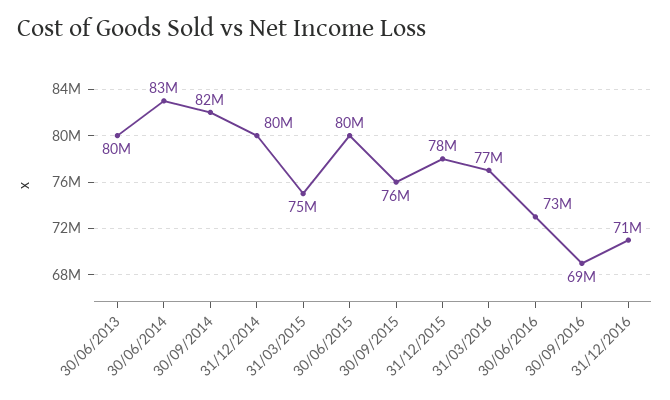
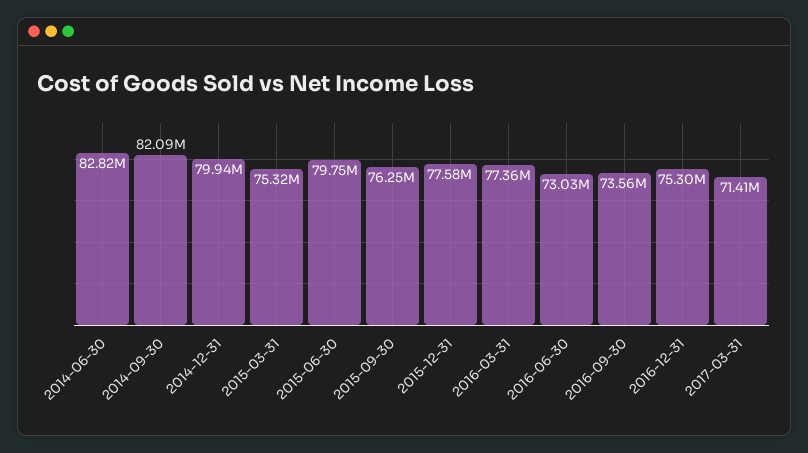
30/06/2013: 80000000 -> none
30/09/2016: 69000000 -> 73560000
31/12/2016: 71000000 -> 75300000
2017-03-31: none -> 71410000

